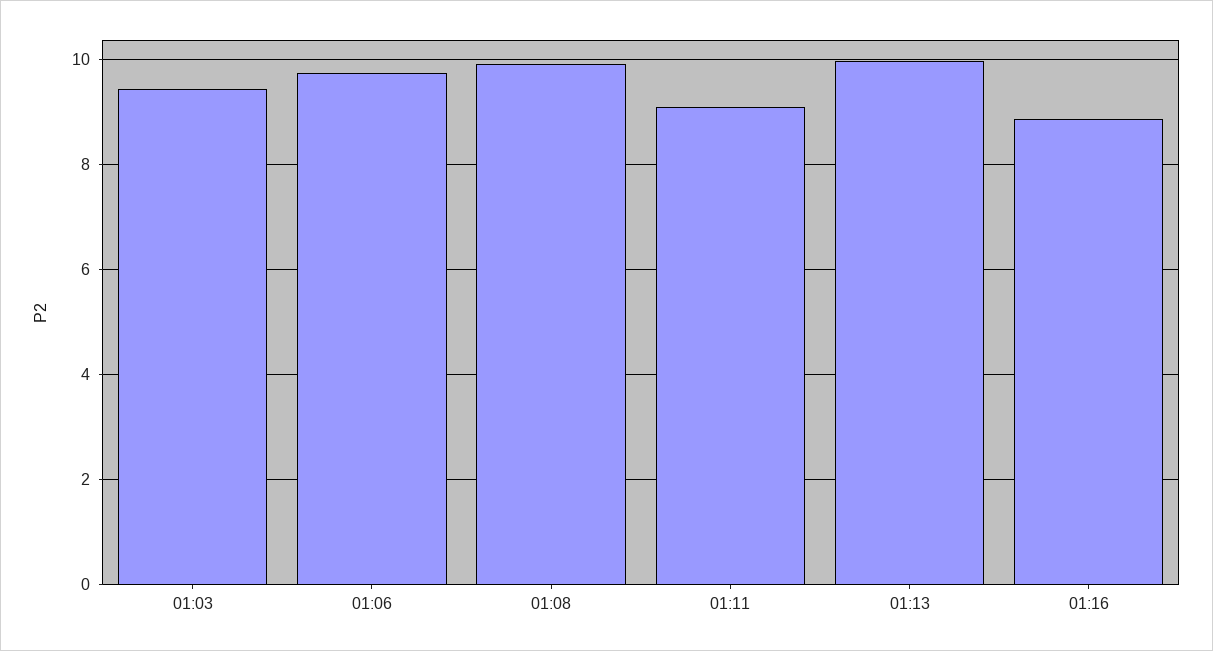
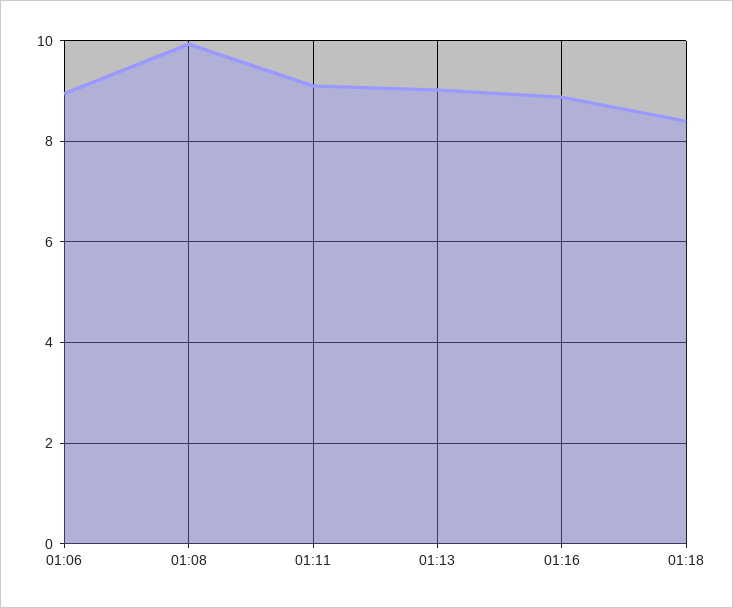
01:03: 9.4 -> none
01:06: 9.8 -> 9
01:13: 10 -> 9
01:18: none -> 8.4

